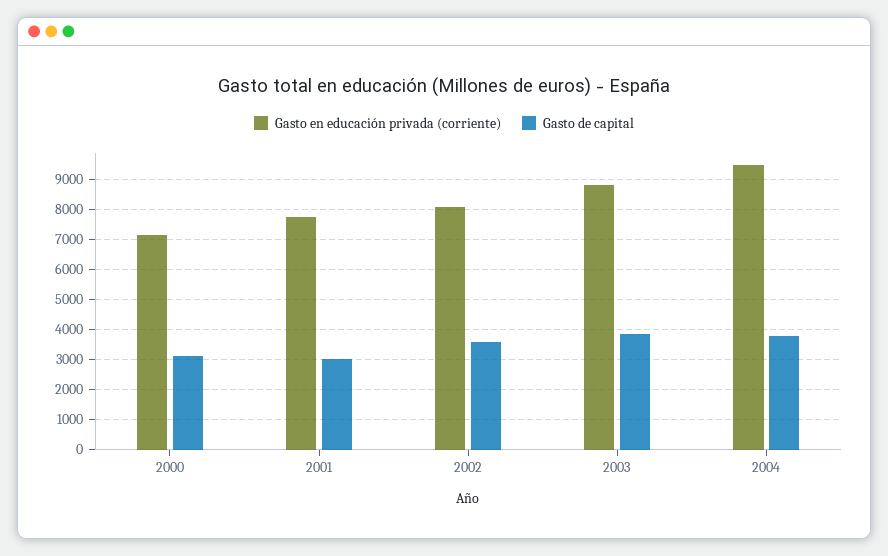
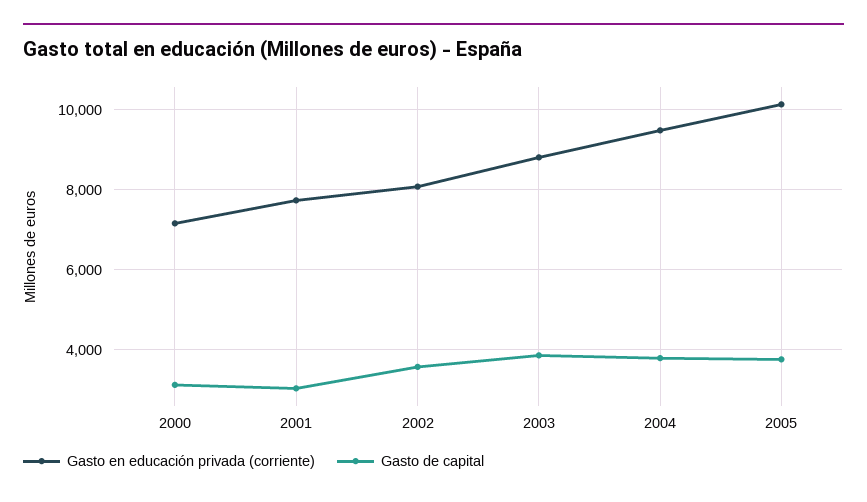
Gasto en educación privada (corriente), 2005: none -> 10200
Gasto de capital, 2005: none -> 3800

